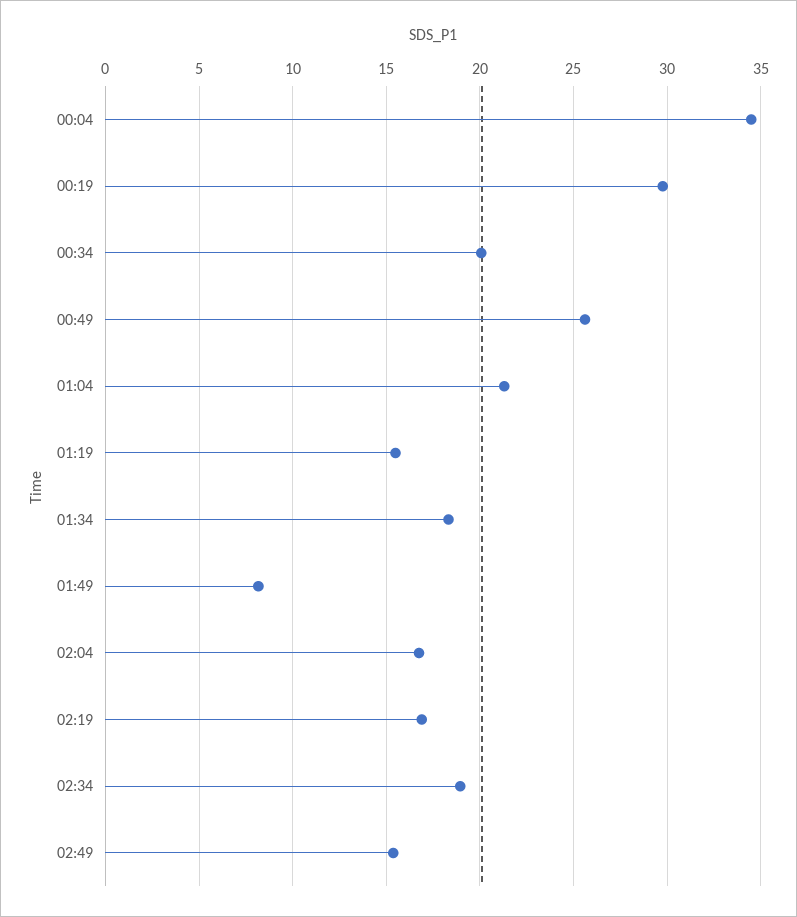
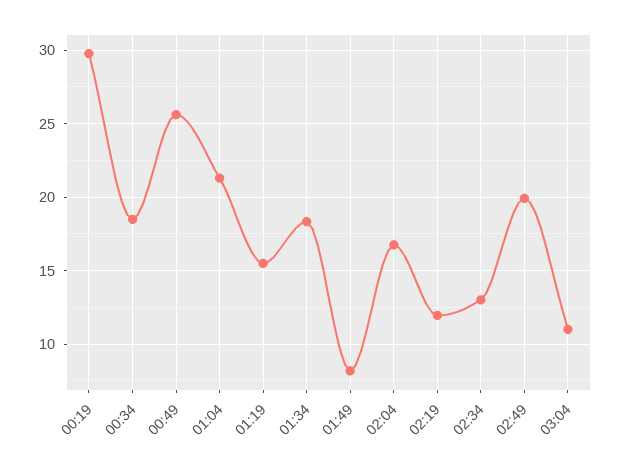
00:04: 34.5 -> none
00:34: 20 -> 18.5
02:19: 17 -> 12
02:34: 19 -> 13
02:49: 15.5 -> 20
03:04: none -> 11

